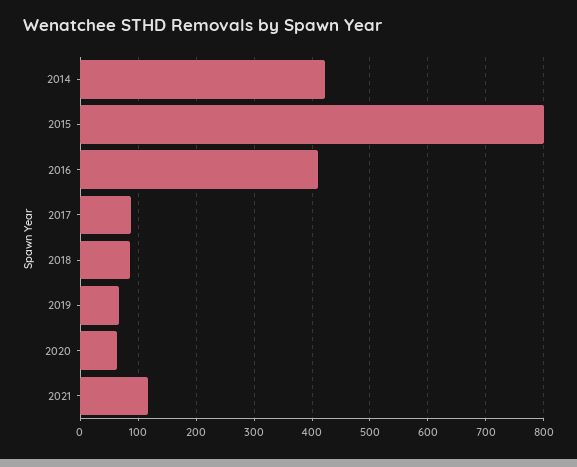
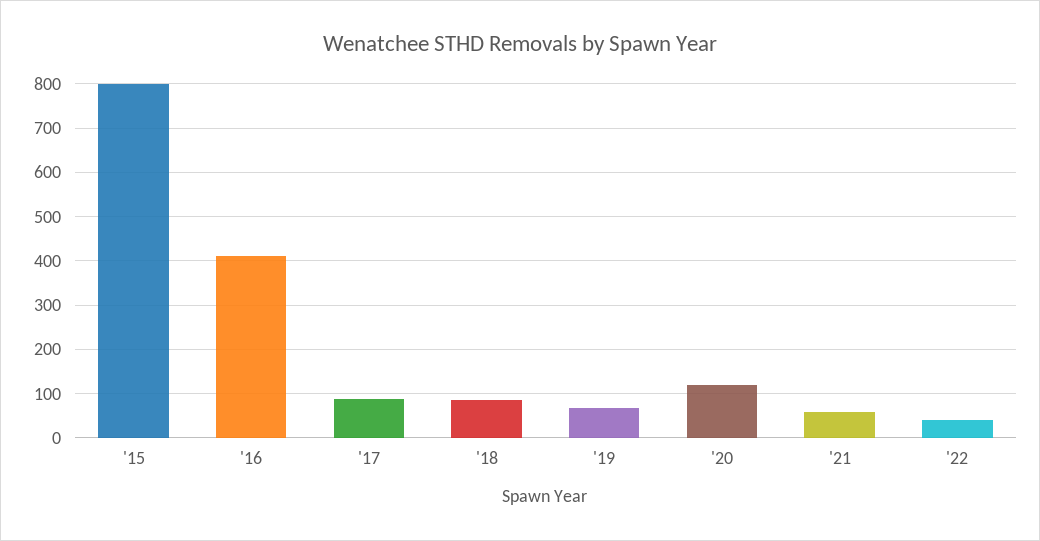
2014: 420 -> none
2020: 60 -> 120
2021: 120 -> 60
'22: none -> 40

